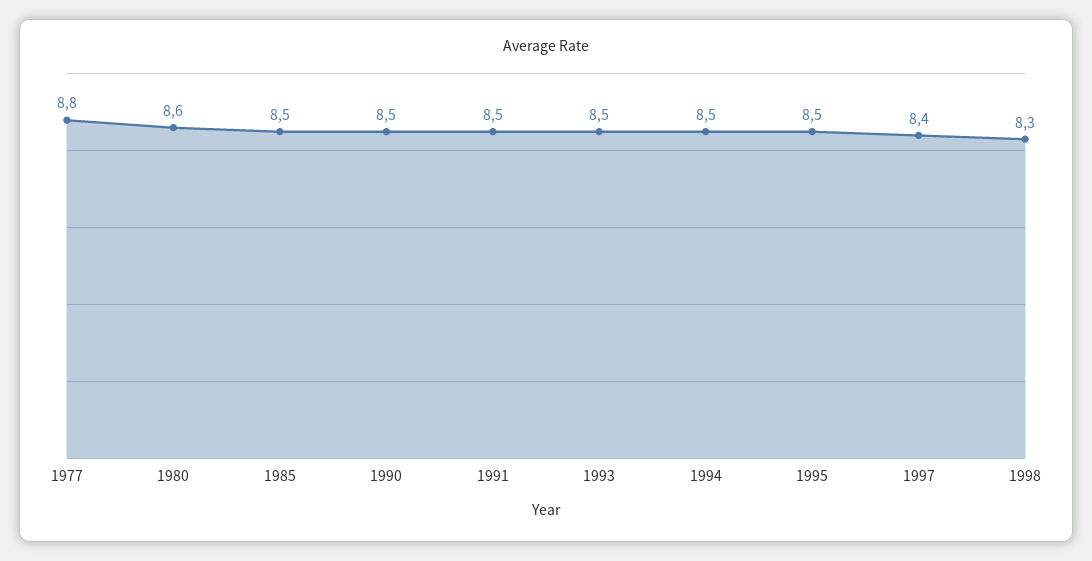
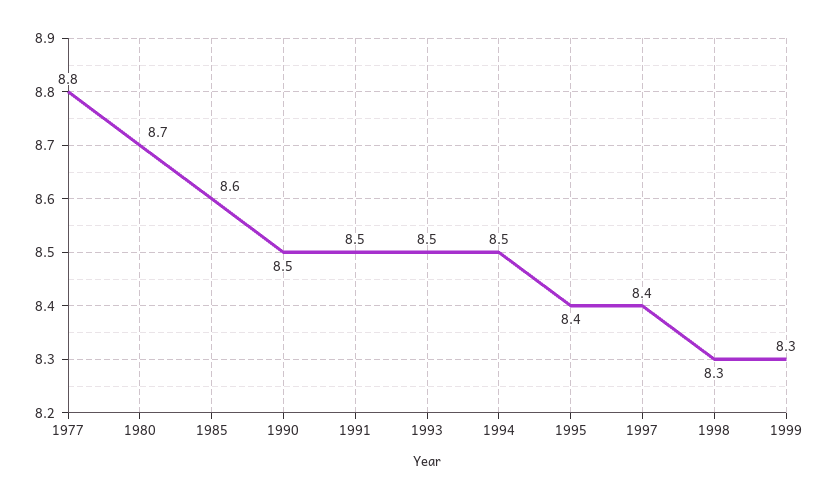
1980: 8.6 -> 8.7
1985: 8.5 -> 8.6
1995: 8.5 -> 8.4
1999: none -> 8.3

